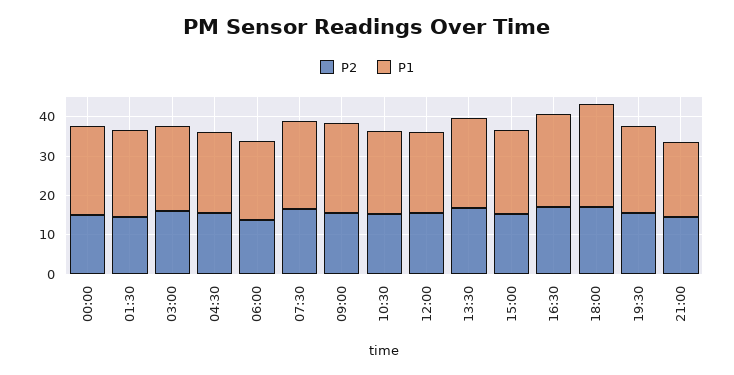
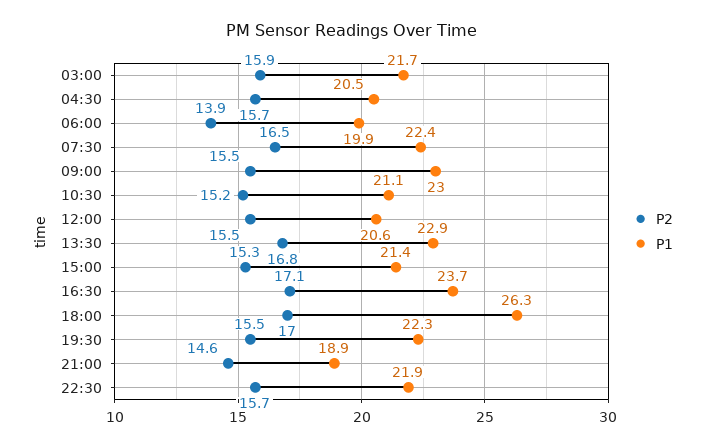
P2, 00:00: 15 -> none
P1, 00:00: 22.5 -> none
P2, 01:30: 15 -> none
P1, 01:30: 22.5 -> none
P2, 22:30: none -> 15.7
P1, 22:30: none -> 21.9

